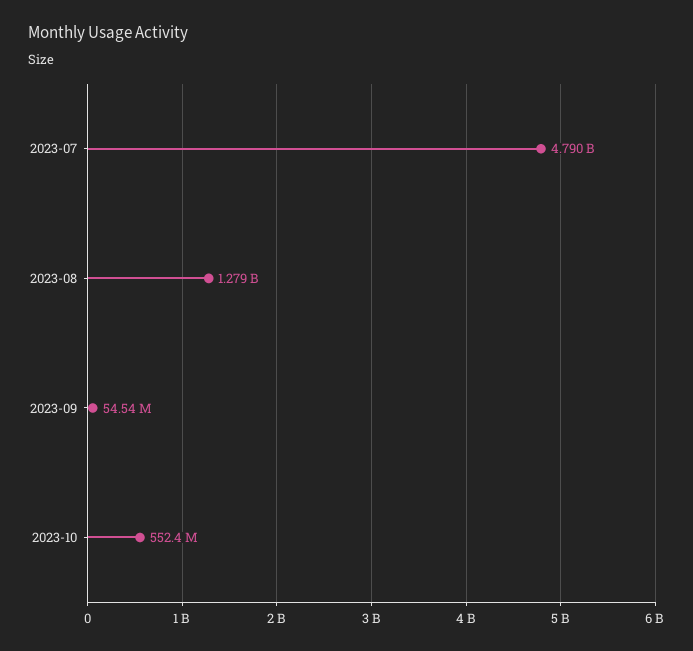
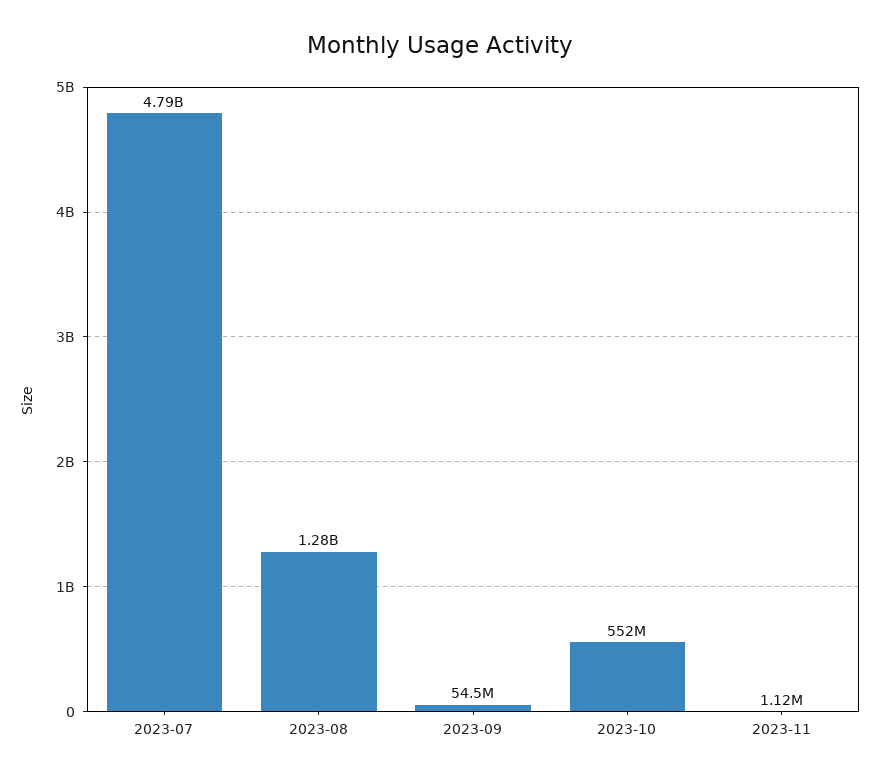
2023-11: none -> 1120000

